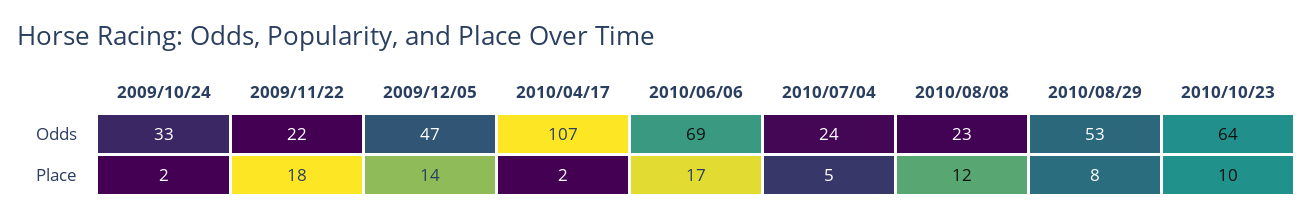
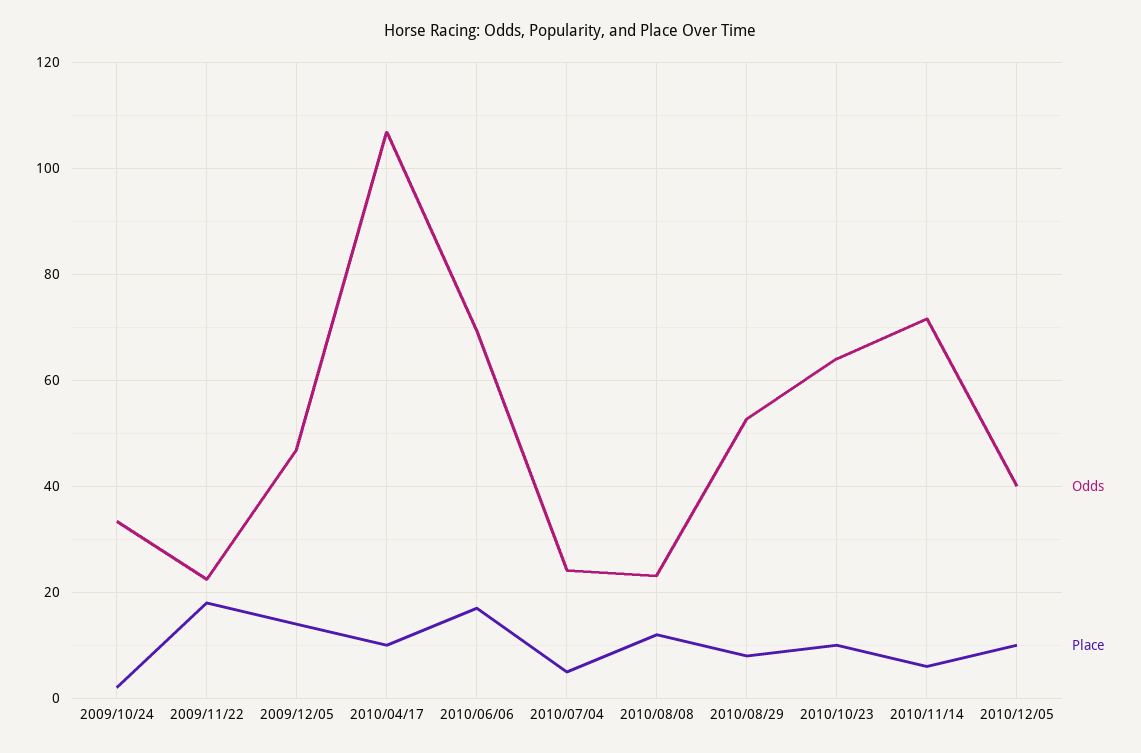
Place, 2010/04/17: 2 -> 10
Odds, 2010/11/14: none -> 72
Place, 2010/11/14: none -> 6
Odds, 2010/12/05: none -> 40
Place, 2010/12/05: none -> 10

